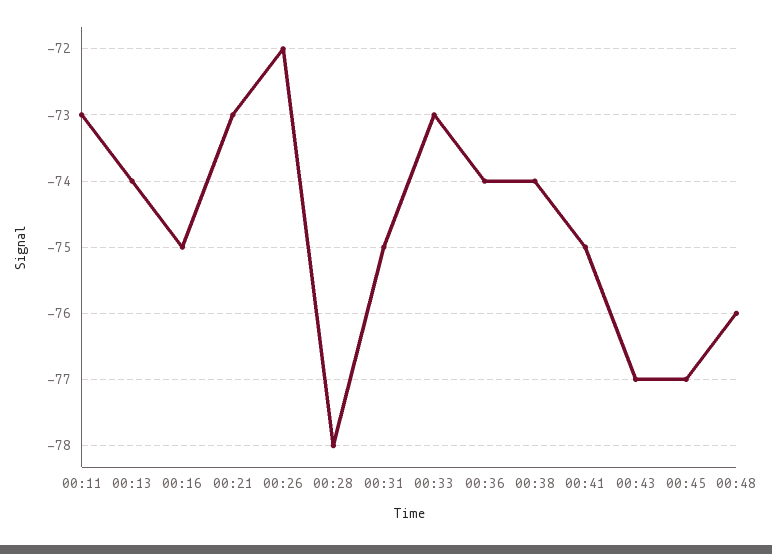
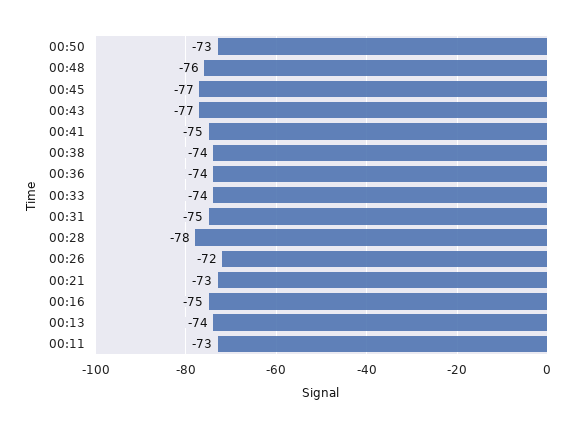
00:33: -73 -> -74
00:50: none -> -73

